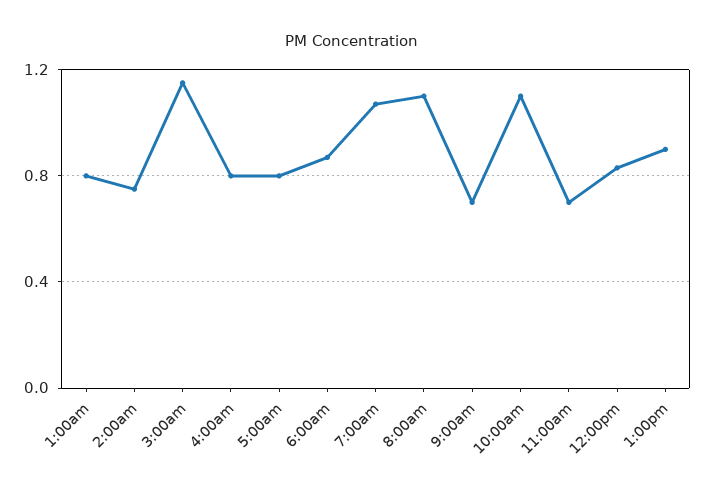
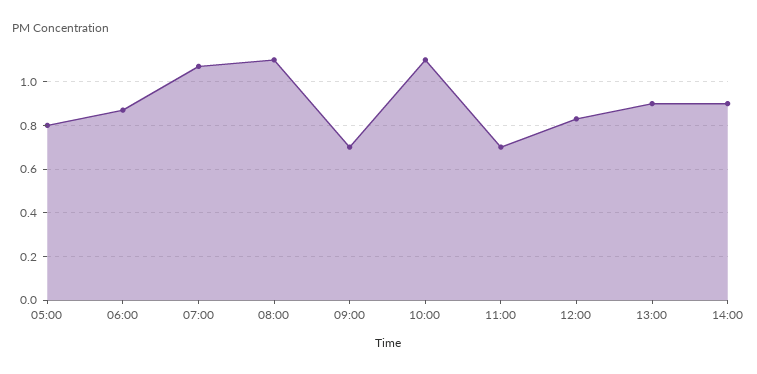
1:00am: 0.8 -> none
2:00am: 0.75 -> none
3:00am: 1.15 -> none
4:00am: 0.8 -> none
14:00: none -> 0.9

